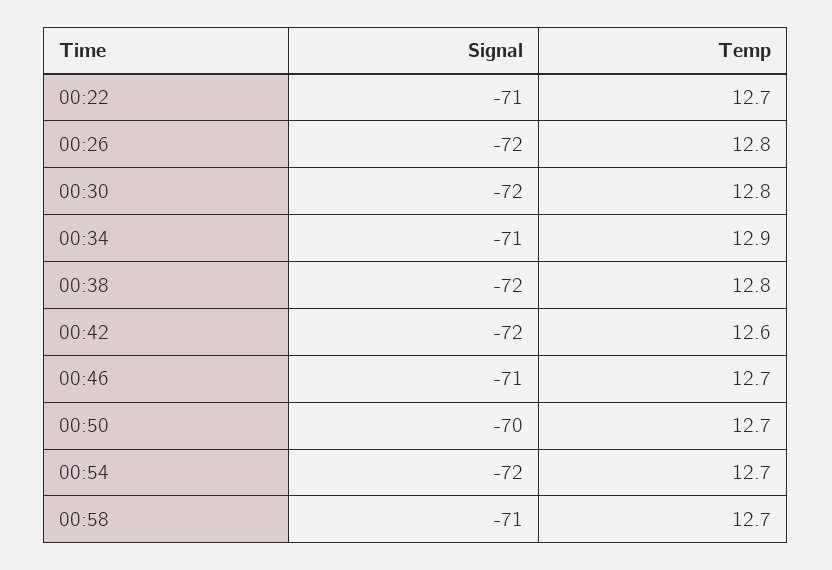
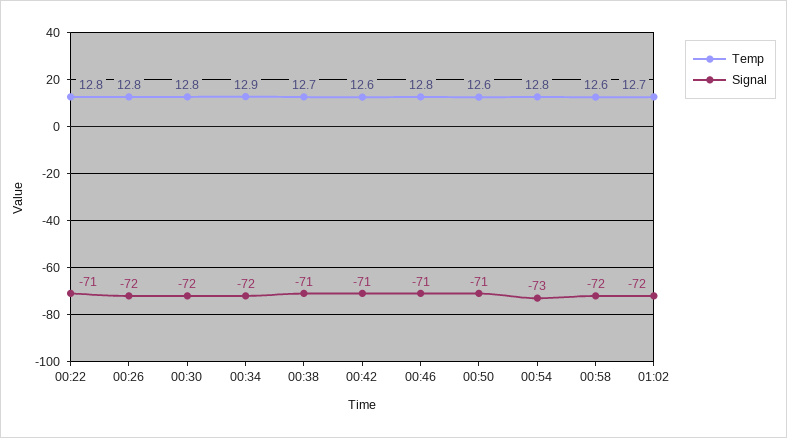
Temp, 00:22: 12.7 -> 12.8
Signal, 00:34: -71 -> -72
Signal, 00:38: -72 -> -71
Temp, 00:38: 12.8 -> 12.7
Signal, 00:42: -72 -> -71
Temp, 00:46: 12.7 -> 12.8
Signal, 00:50: -70 -> -71
Temp, 00:50: 12.7 -> 12.6
Signal, 00:54: -72 -> -73
Temp, 00:54: 12.7 -> 12.8
Signal, 00:58: -71 -> -72
Temp, 00:58: 12.7 -> 12.6
Temp, 01:02: none -> 12.7
Signal, 01:02: none -> -72

